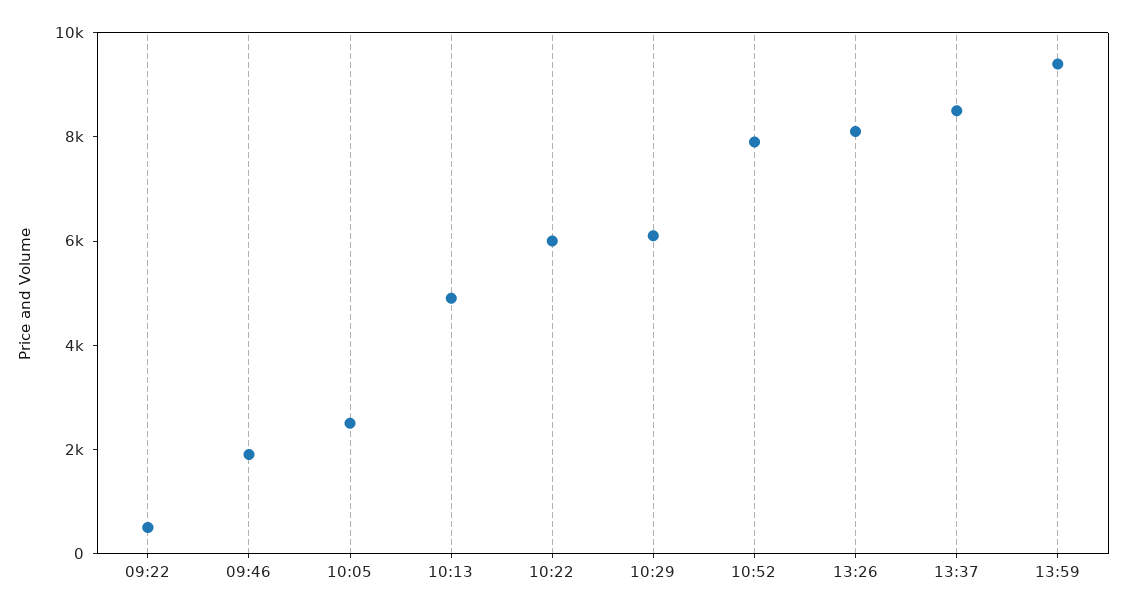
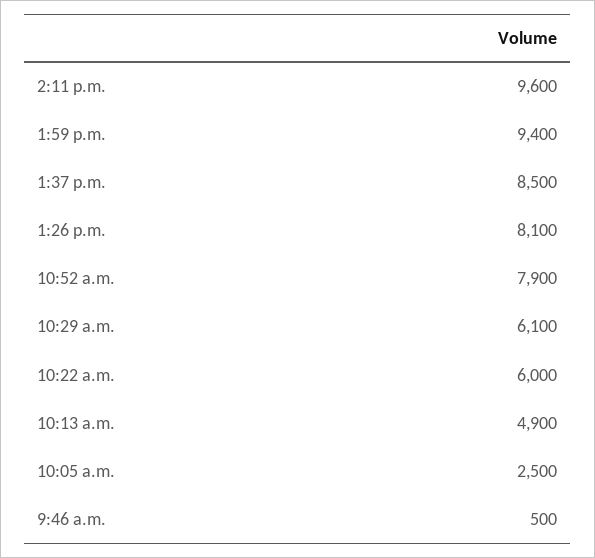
09:22: 500 -> none
09:46: 2000 -> 500
2:11 p.m.: none -> 9600

